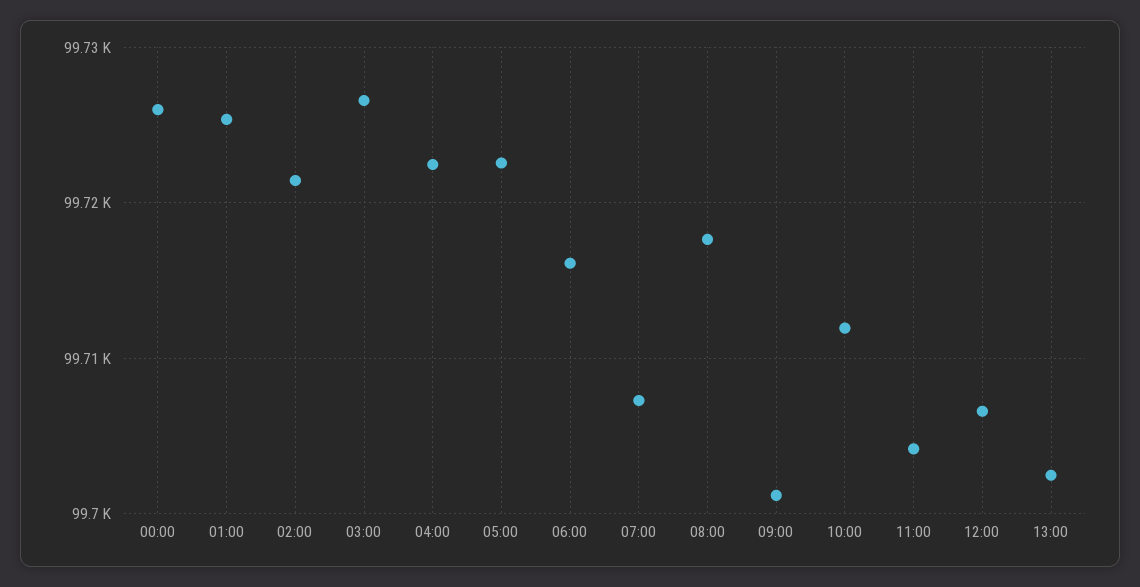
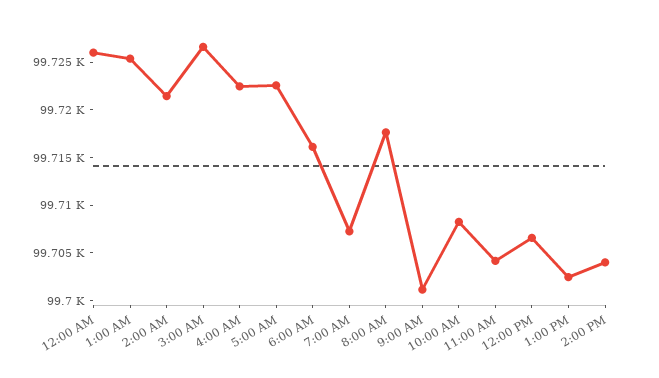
10:00: 99712 -> 99708
2:00 PM: none -> 99704

